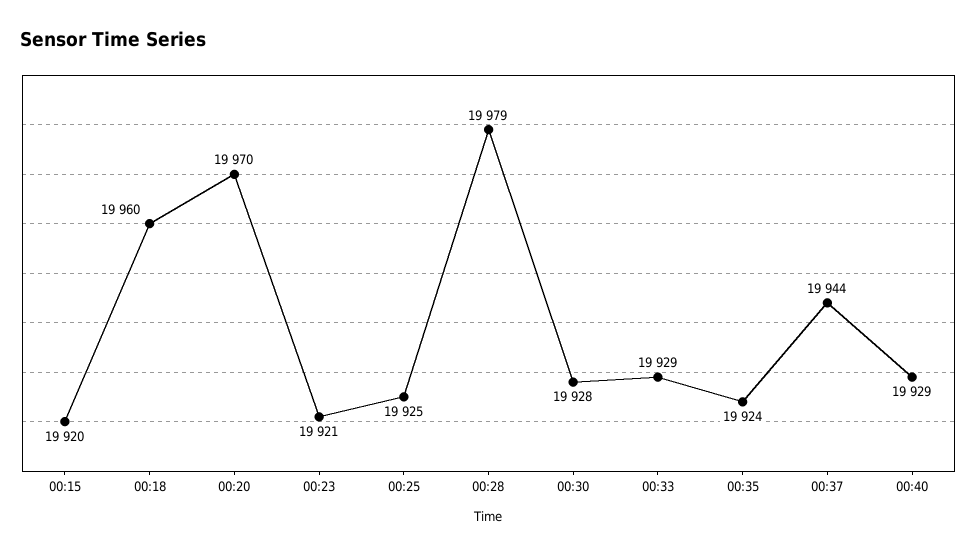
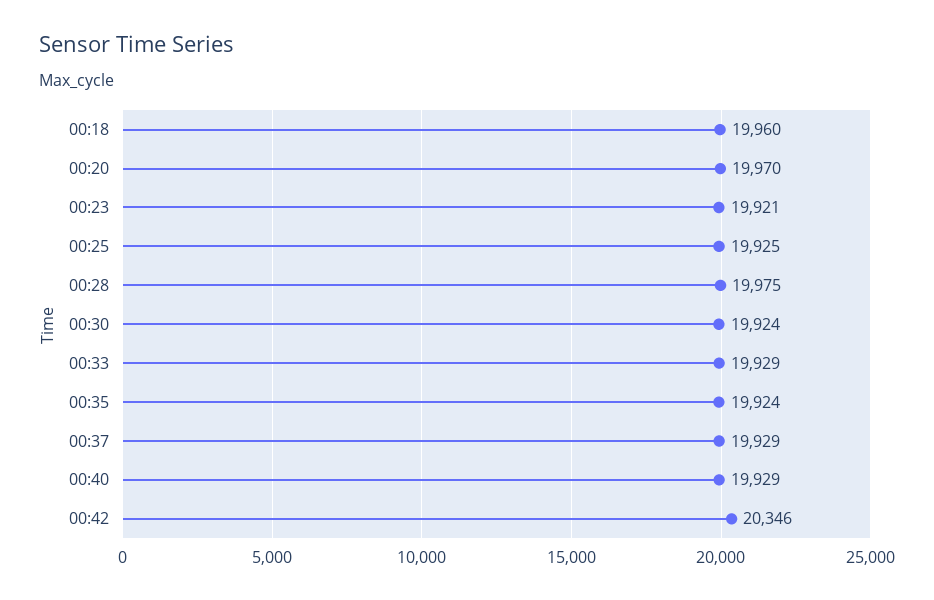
00:15: 19920 -> none
00:28: 19979 -> 19975
00:30: 19928 -> 19924
00:37: 19944 -> 19929
00:42: none -> 20346

